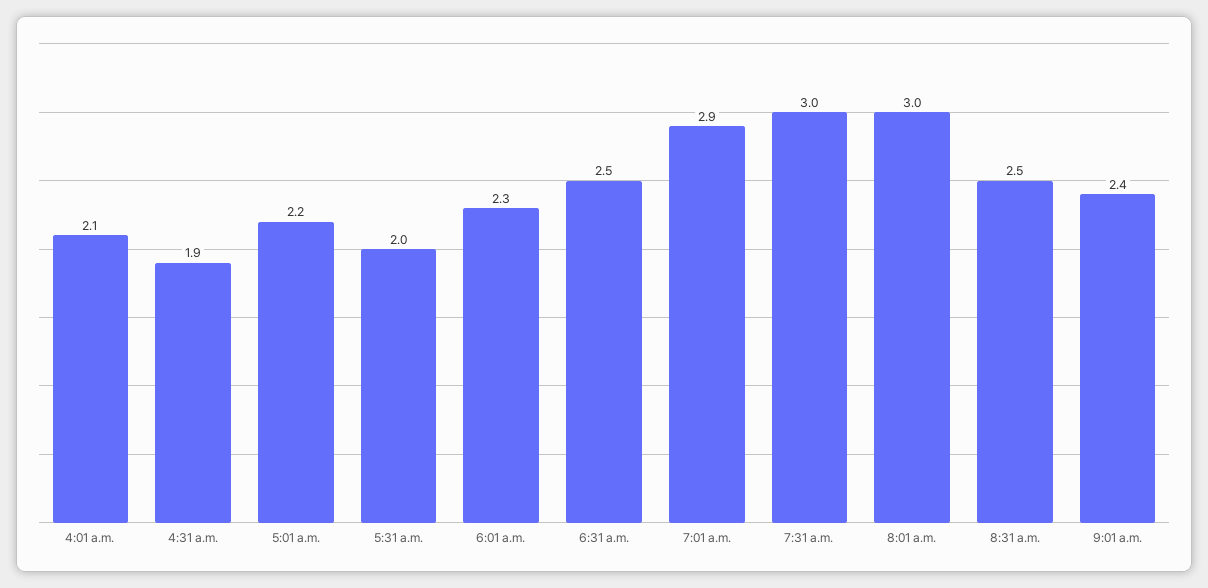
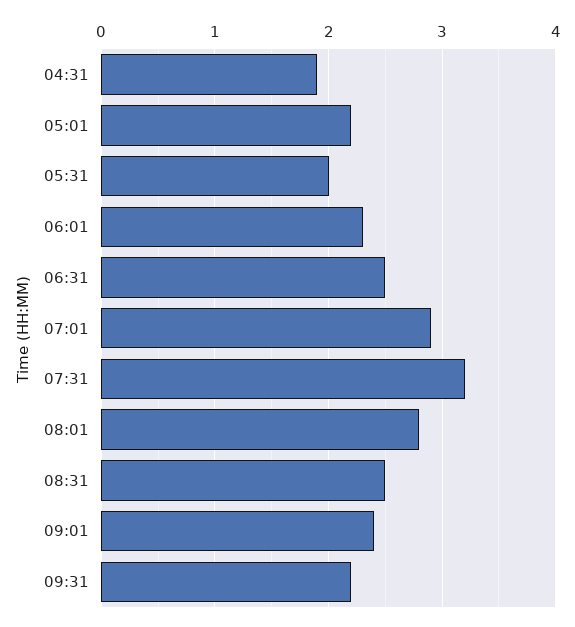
4:01 a.m.: 2.1 -> none
7:31 a.m.: 3 -> 3.2
8:01 a.m.: 3 -> 2.8
09:31: none -> 2.2

